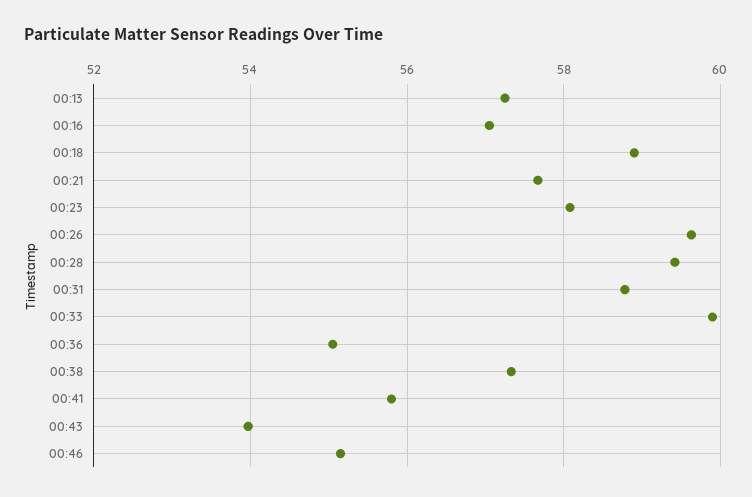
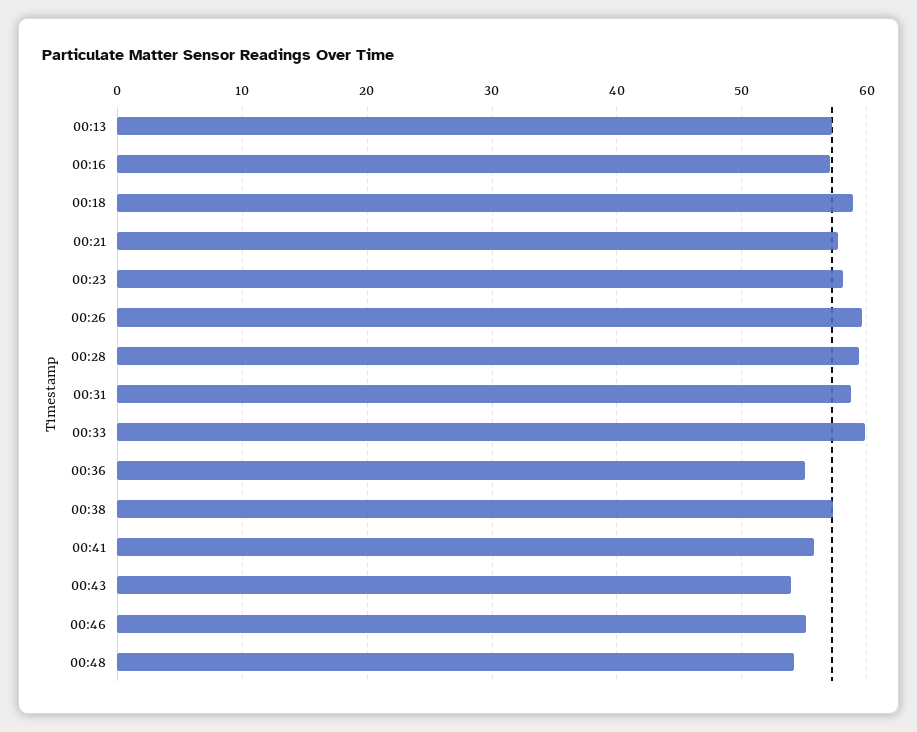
00:48: none -> 54

